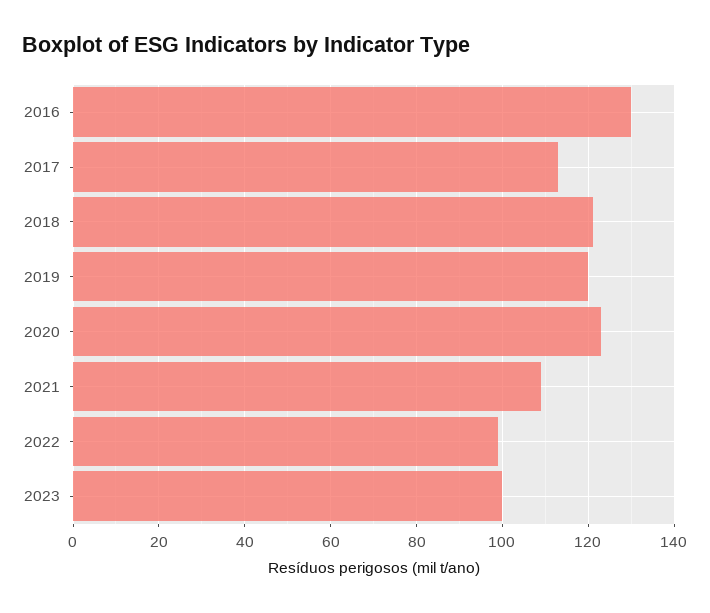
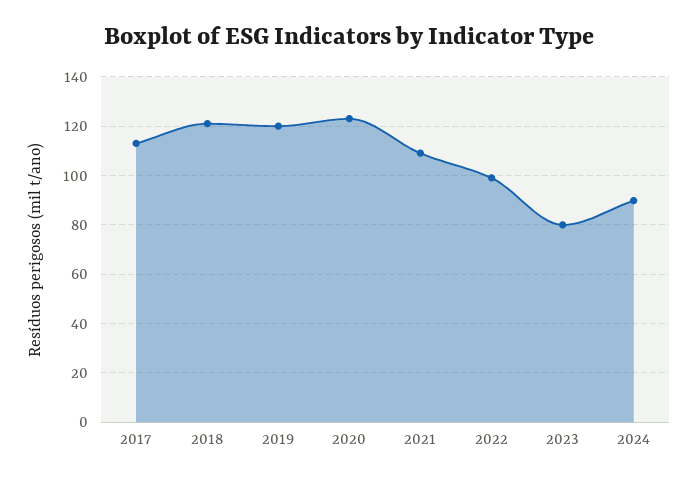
2016: 130 -> none
2023: 100 -> 80
2024: none -> 90

